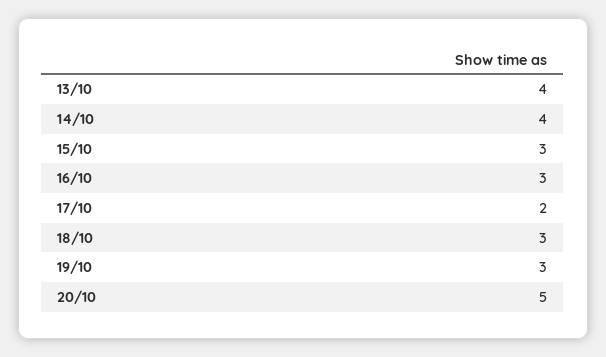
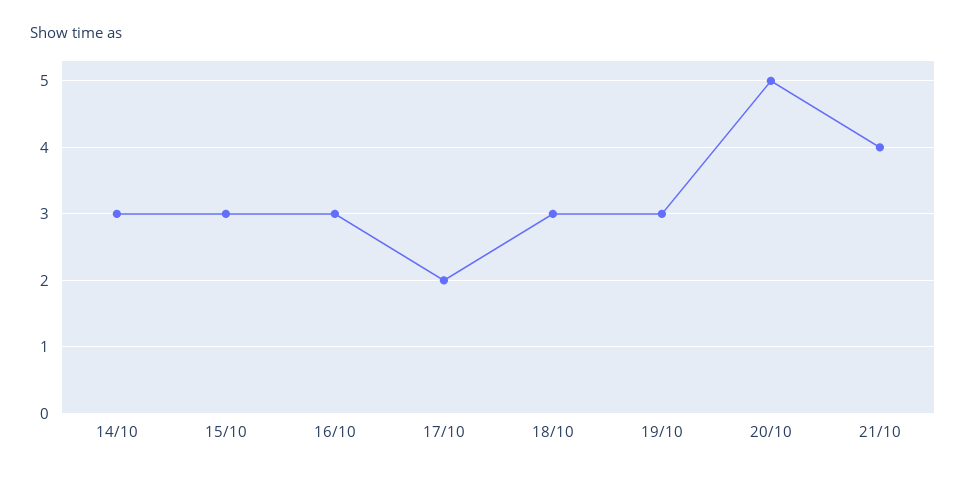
13/10: 4 -> none
14/10: 4 -> 3
21/10: none -> 4

